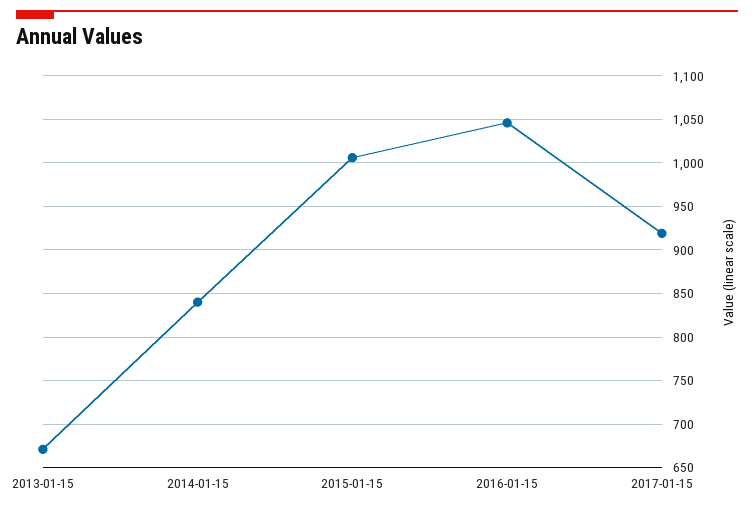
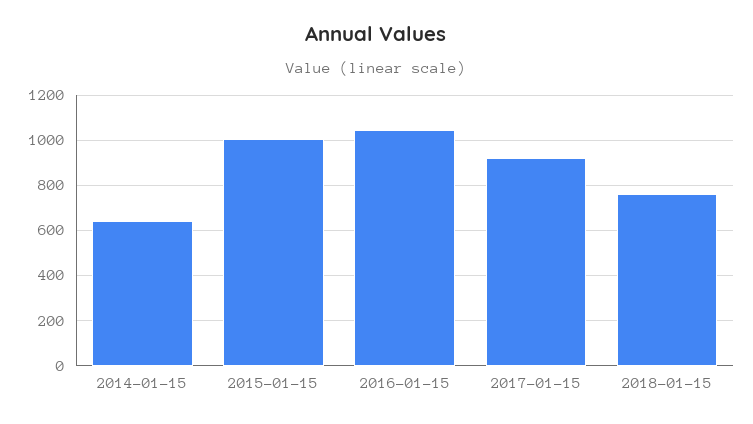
2013-01-15: 670 -> none
2014-01-15: 840 -> 650
2018-01-15: none -> 750

